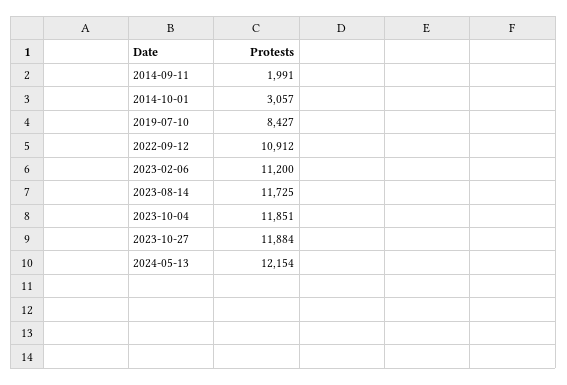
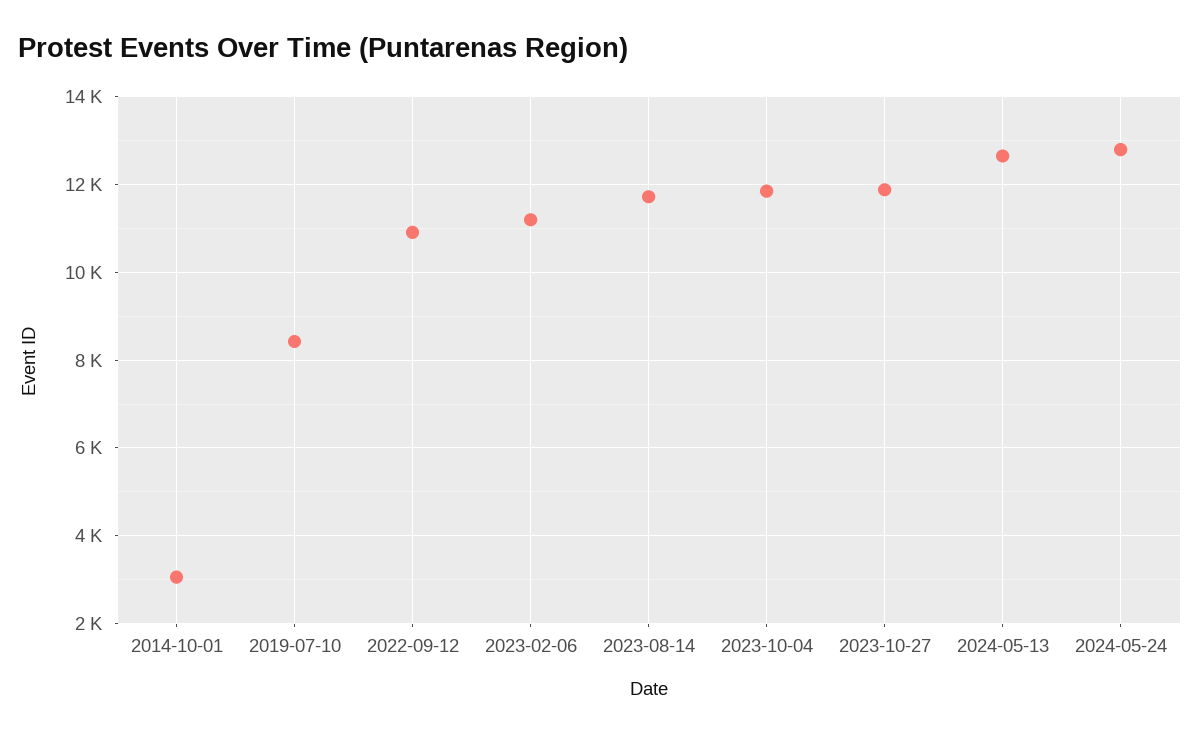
2014-09-11: 1991 -> none
2024-05-13: 12154 -> 12600
2024-05-24: none -> 12800

